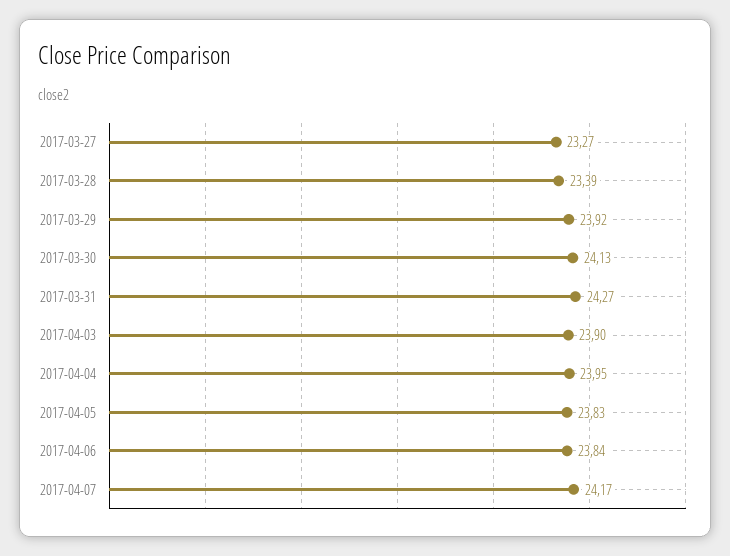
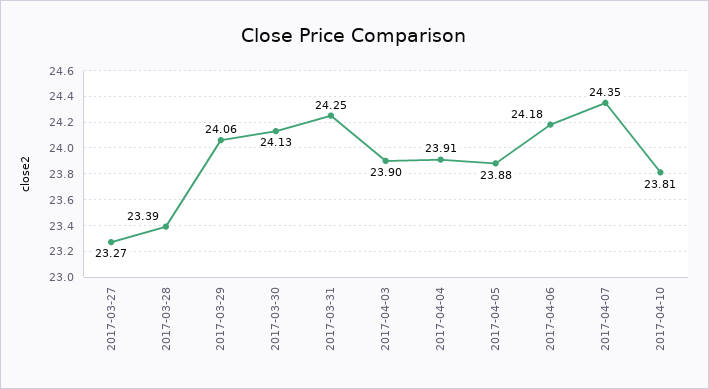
2017-03-29: 23.92 -> 24.06
2017-03-31: 24.27 -> 24.25
2017-04-04: 23.95 -> 23.91
2017-04-05: 23.83 -> 23.88
2017-04-06: 23.84 -> 24.18
2017-04-07: 24.17 -> 24.35
2017-04-10: none -> 23.81

